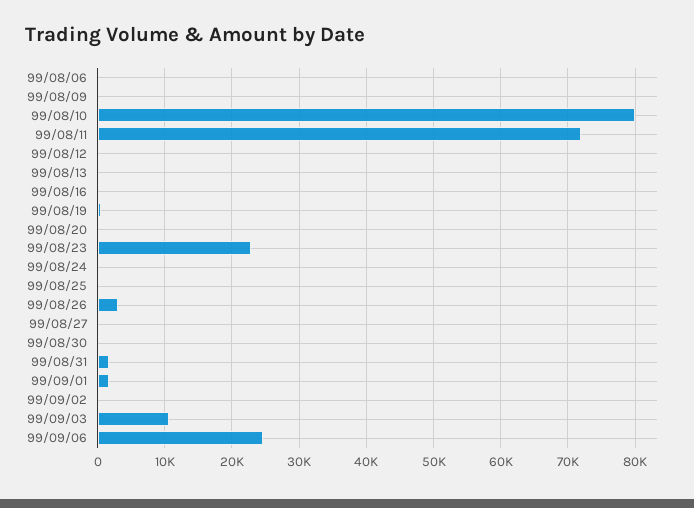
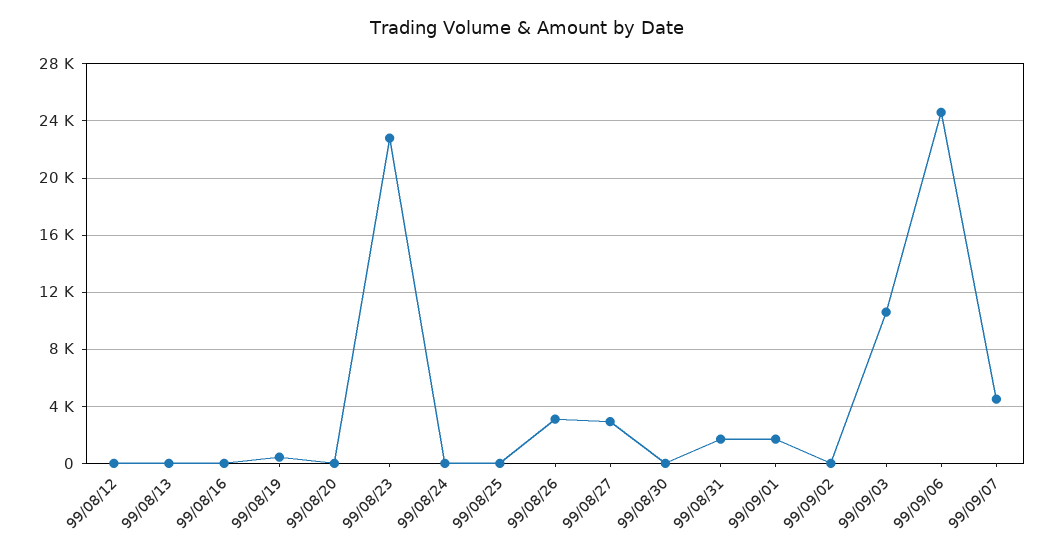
99/08/06: 0 -> none
99/08/09: 0 -> none
99/08/10: 80000 -> none
99/08/11: 72000 -> none
99/08/27: 0 -> 3000
99/09/07: none -> 4500

